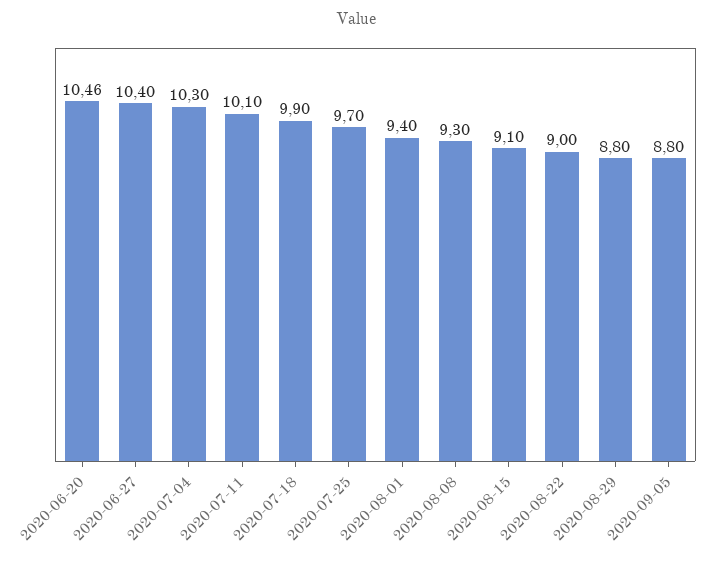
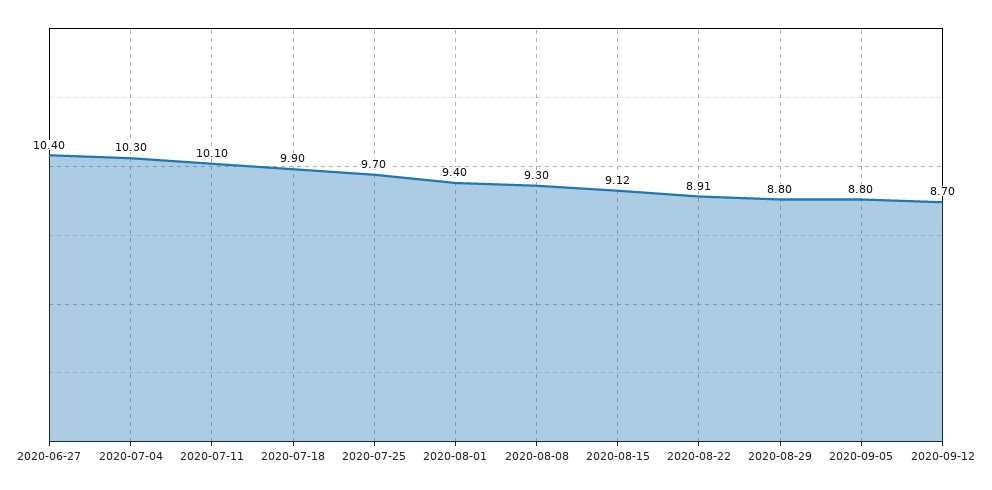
2020-06-20: 10.46 -> none
2020-08-15: 9.1 -> 9.12
2020-08-22: 9 -> 8.91
2020-09-12: none -> 8.7

